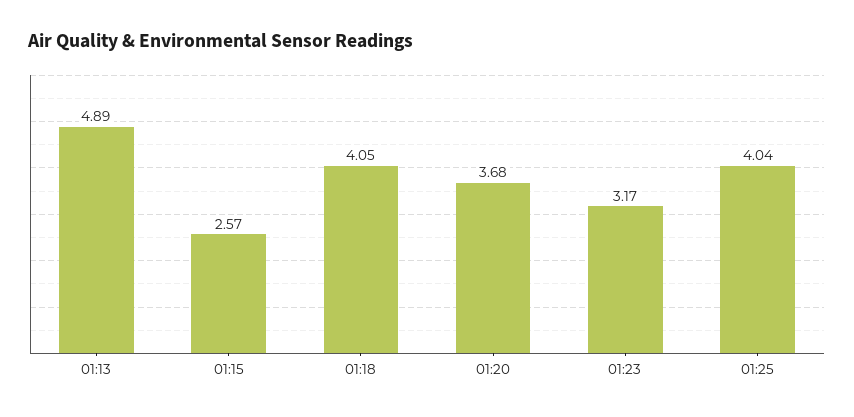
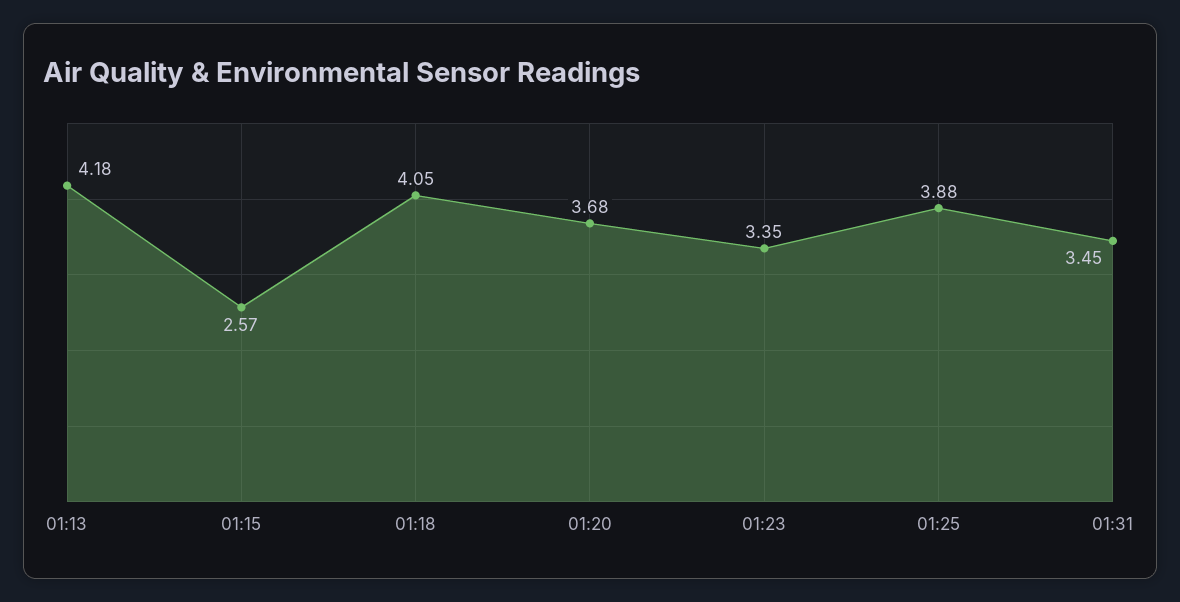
01:13: 4.89 -> 4.18
01:23: 3.17 -> 3.35
01:25: 4.04 -> 3.88
01:31: none -> 3.45

